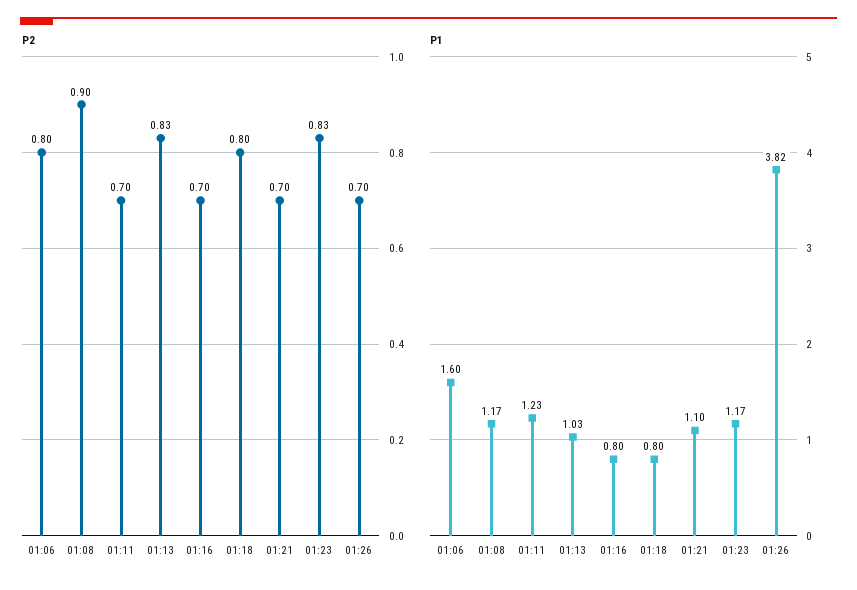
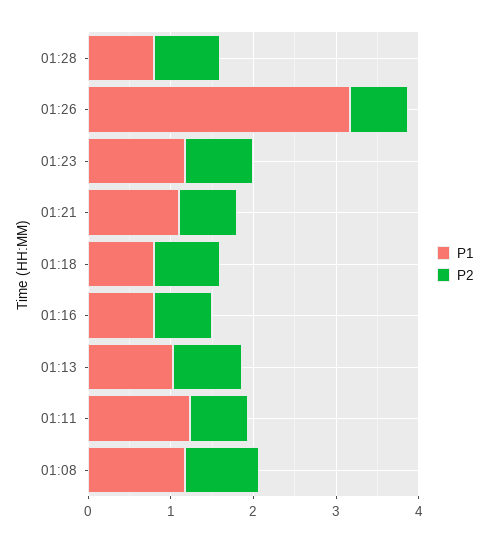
P2, 01:06: 0.8 -> none
P1, 01:06: 1.6 -> none
P1, 01:26: 3.82 -> 3.2
P1, 01:28: none -> 0.8
P2, 01:28: none -> 0.8

